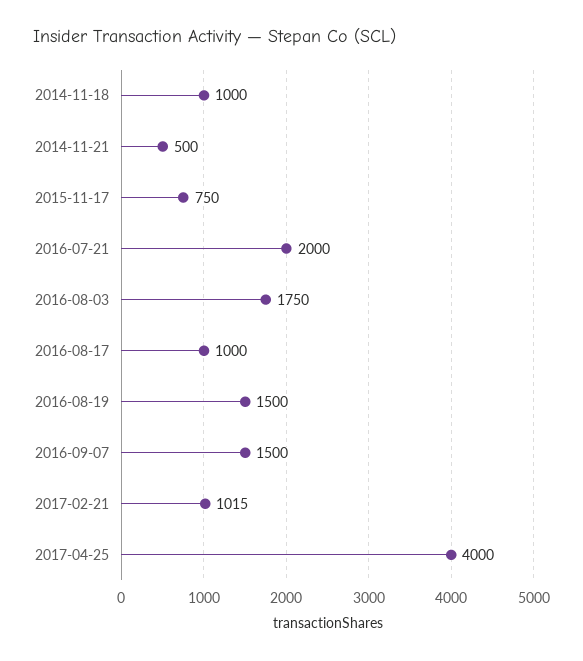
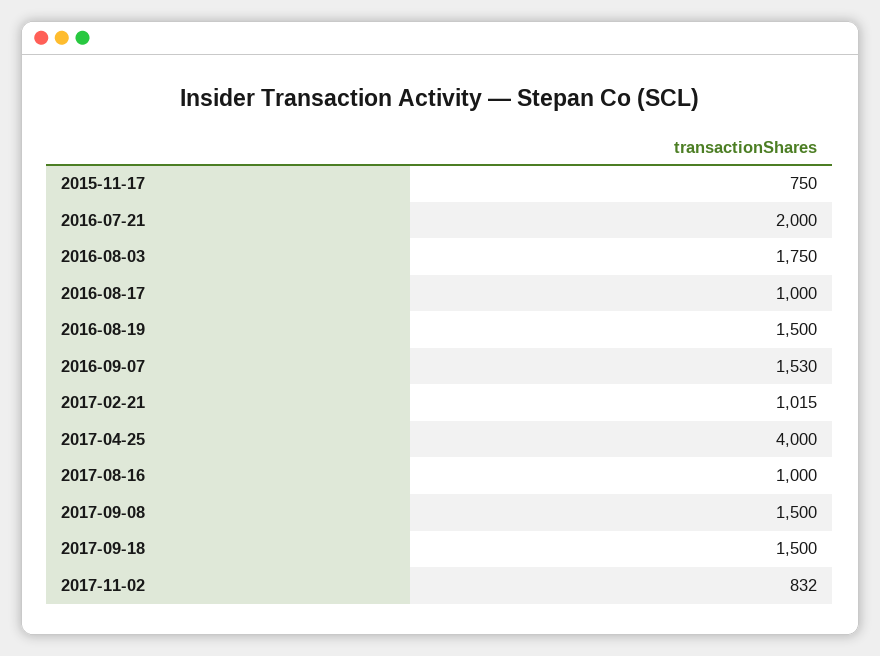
2014-11-18: 1000 -> none
2014-11-21: 500 -> none
2016-09-07: 1500 -> 1530
2017-08-16: none -> 1000
2017-09-08: none -> 1500
2017-09-18: none -> 1500
2017-11-02: none -> 832

